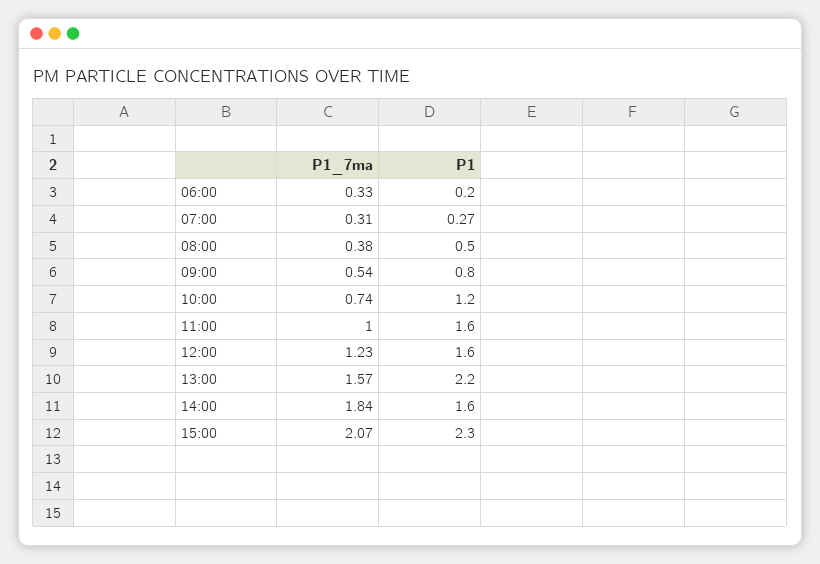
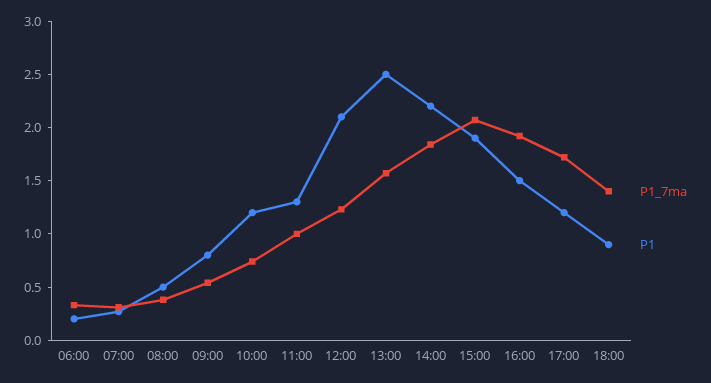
P1, 11:00: 1.6 -> 1.3
P1, 12:00: 1.6 -> 2.1
P1, 13:00: 2.2 -> 2.5
P1, 14:00: 1.6 -> 2.2
P1, 15:00: 2.3 -> 1.9
P1_7ma, 16:00: none -> 1.9
P1, 16:00: none -> 1.5
P1_7ma, 17:00: none -> 1.7
P1, 17:00: none -> 1.2
P1_7ma, 18:00: none -> 1.4
P1, 18:00: none -> 0.9

